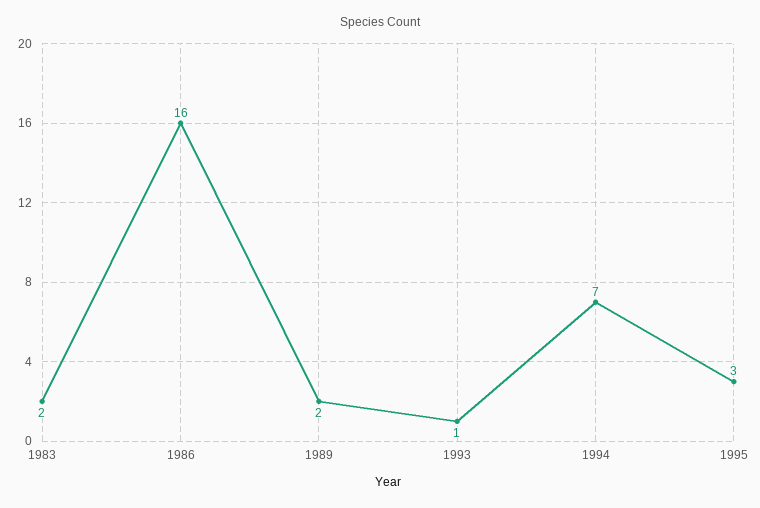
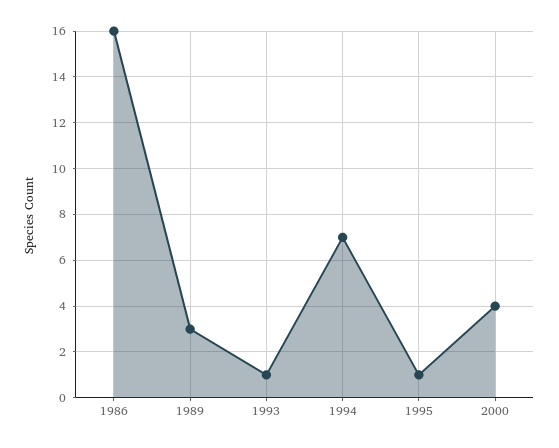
1983: 2 -> none
1989: 2 -> 3
1995: 3 -> 1
2000: none -> 4

